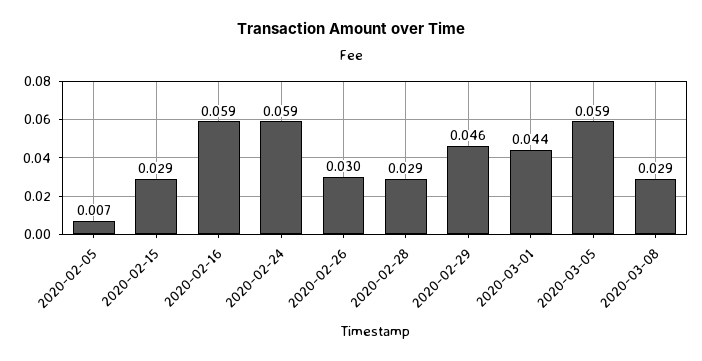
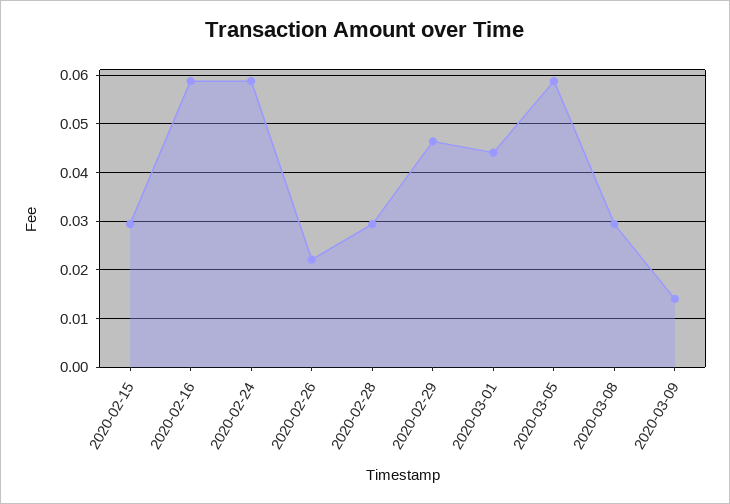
2020-02-05: 0.007 -> none
2020-02-26: 0.03 -> 0.022
2020-03-09: none -> 0.014

